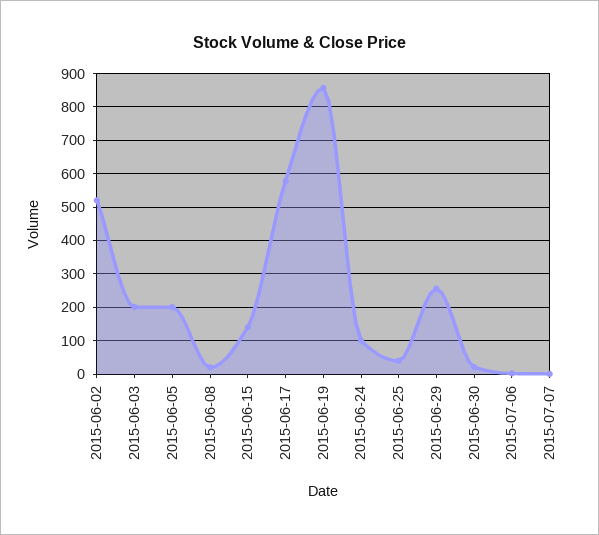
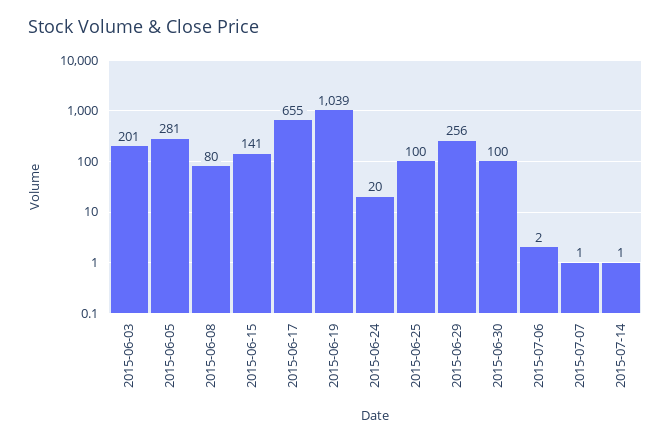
2015-06-02: 520 -> none
2015-06-05: 200 -> 281
2015-06-08: 20 -> 80
2015-06-17: 580 -> 655
2015-06-19: 860 -> 1039
2015-06-24: 100 -> 20
2015-06-25: 40 -> 100
2015-06-30: 20 -> 100
2015-07-14: none -> 1

